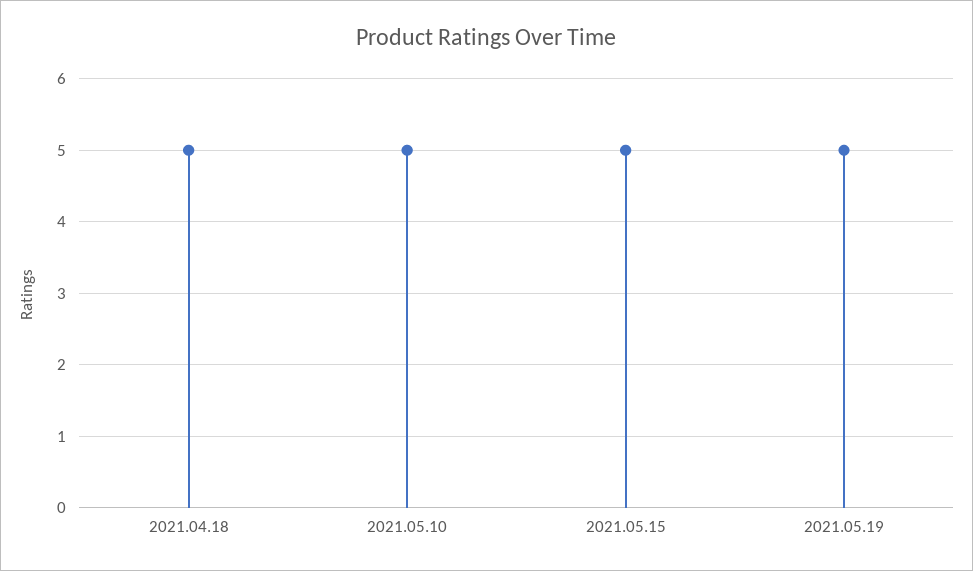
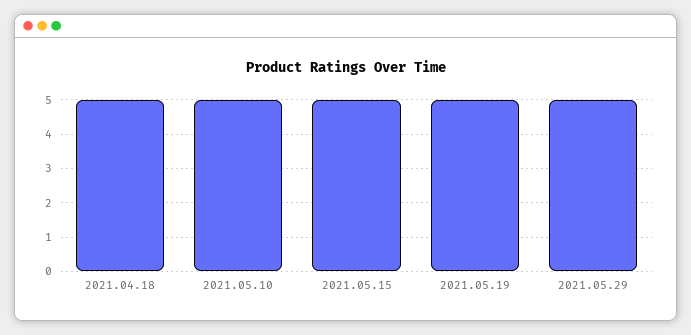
2021.05.29: none -> 5

